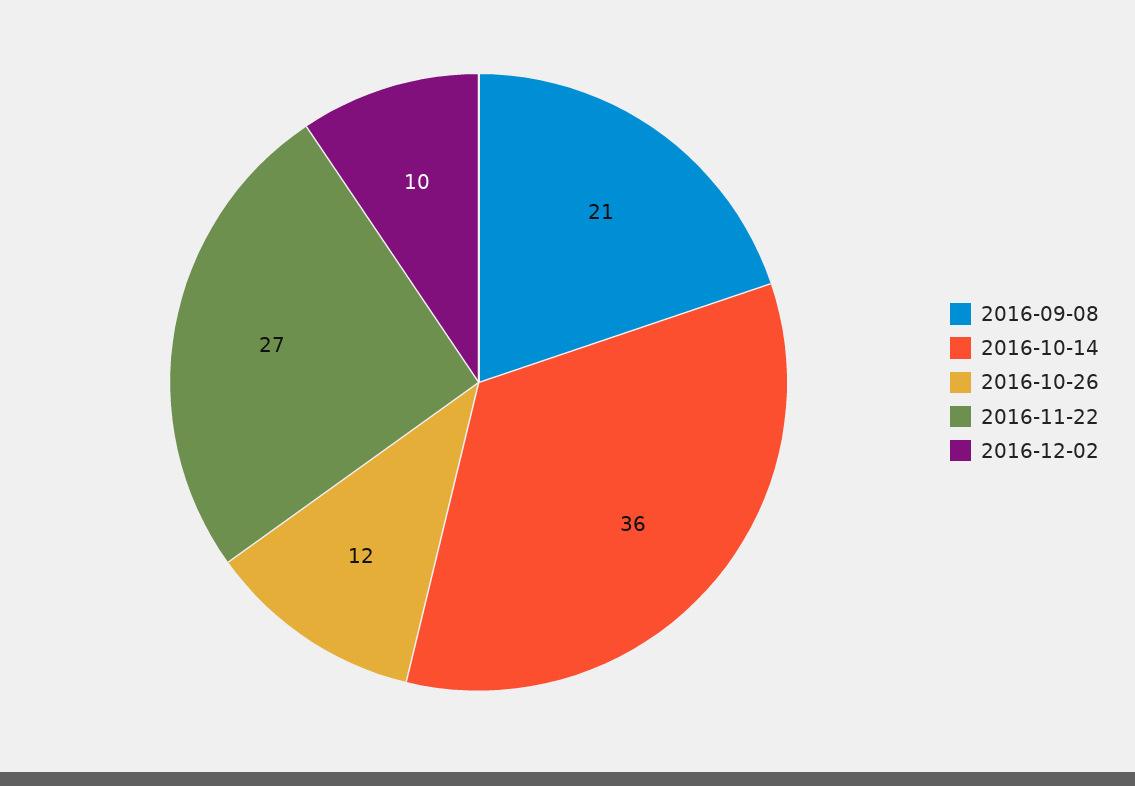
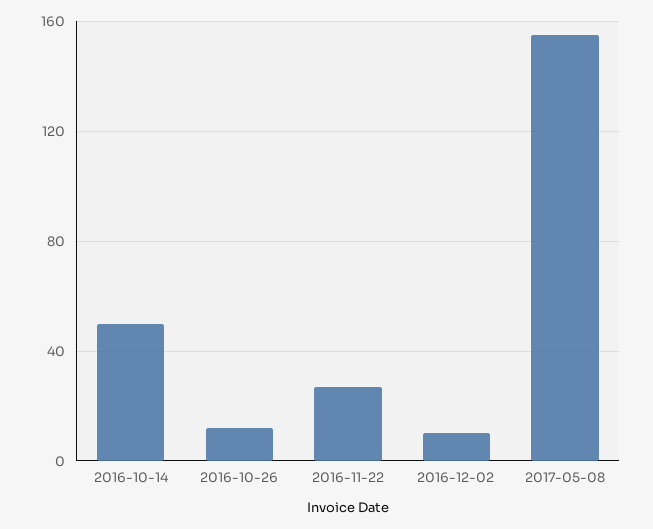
2016-09-08: 21 -> none
2016-10-14: 36 -> 50
2017-05-08: none -> 155

